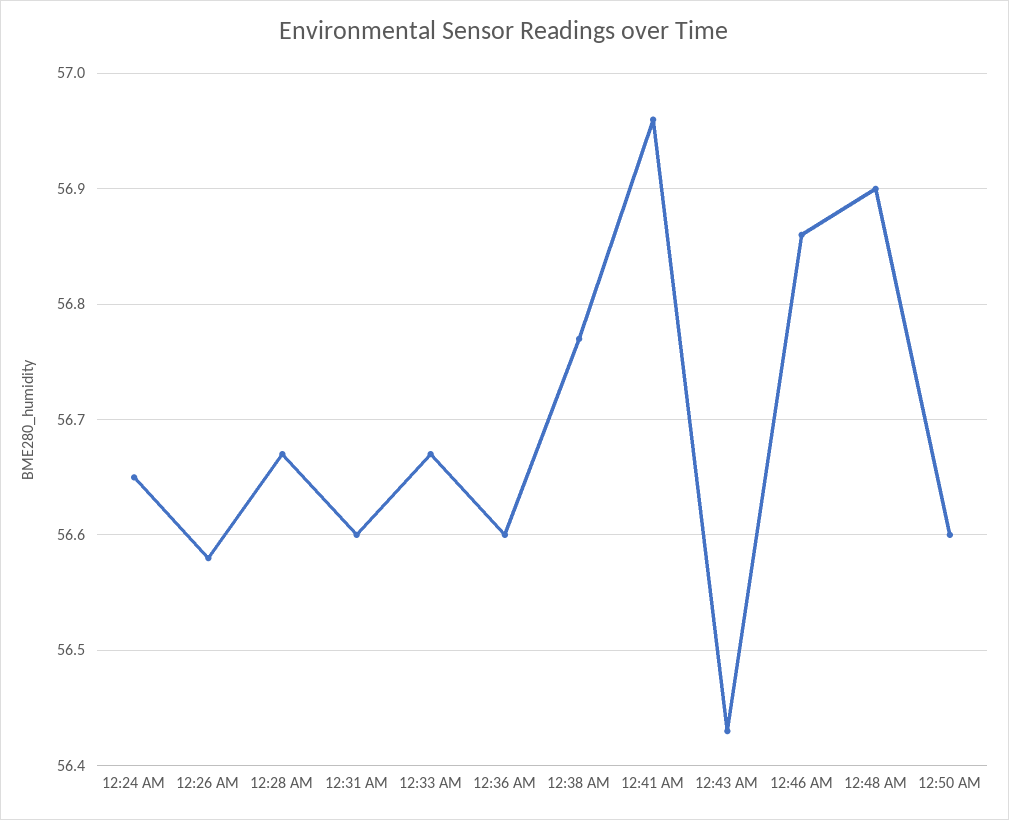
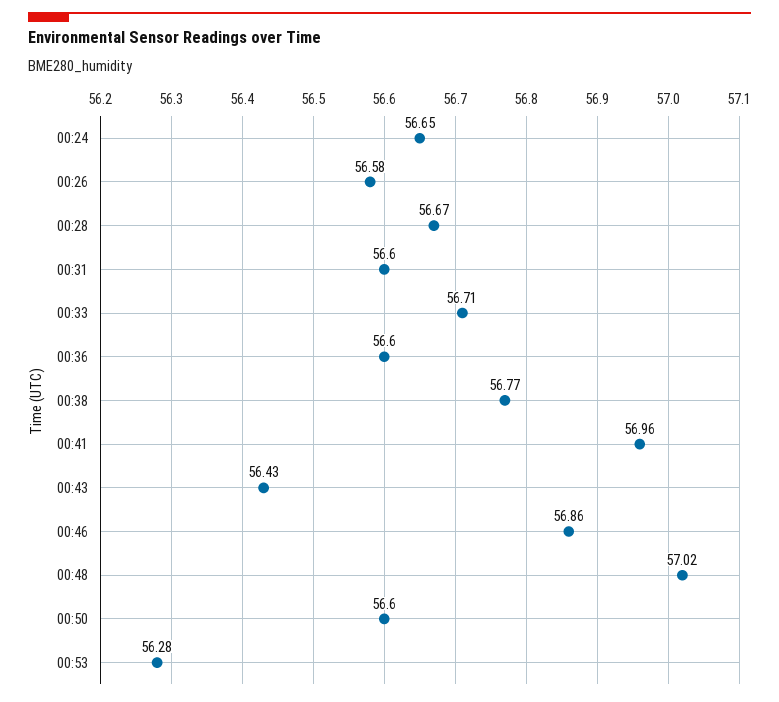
12:33 AM: 56.67 -> 56.71
12:48 AM: 56.9 -> 57.02
00:53: none -> 56.28

